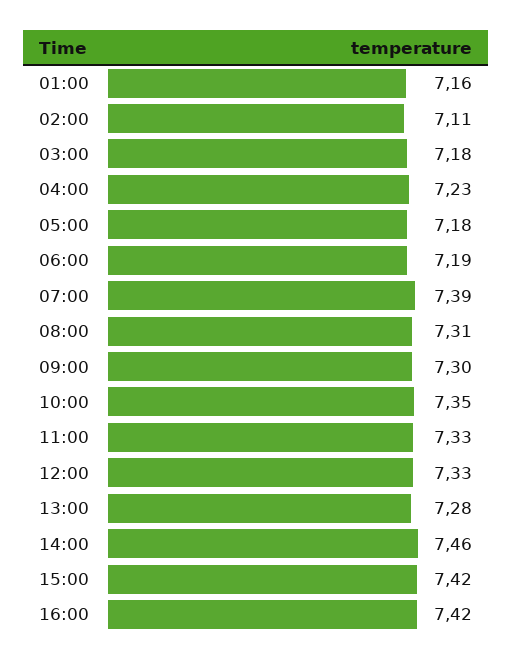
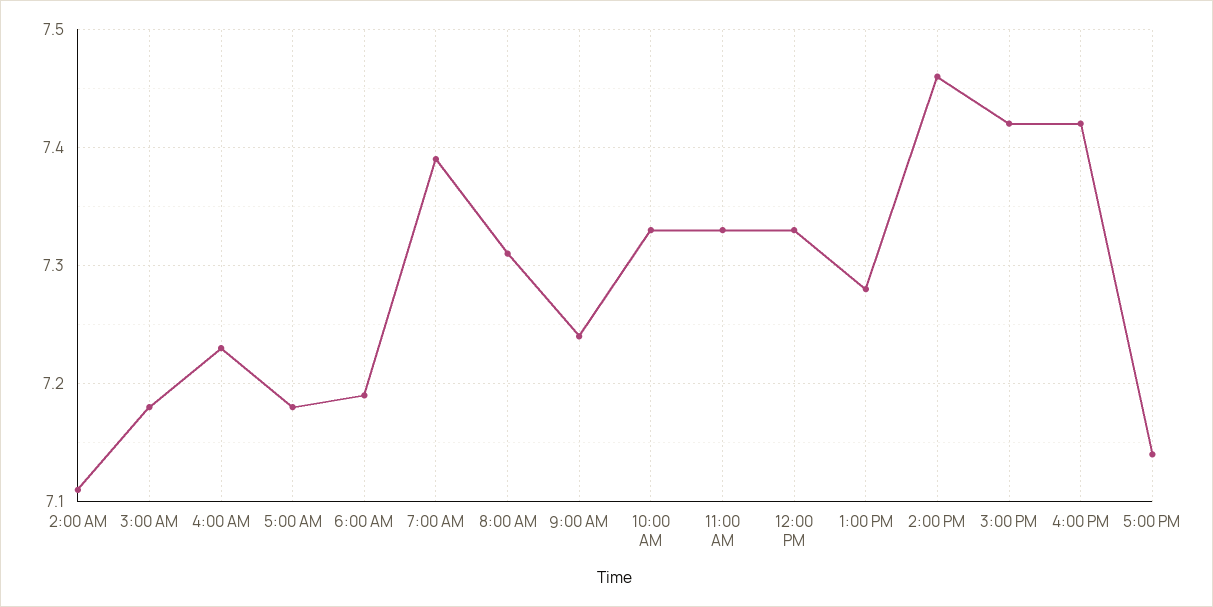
01:00: 7.16 -> none
09:00: 7.3 -> 7.24
10:00: 7.35 -> 7.33
5:00 PM: none -> 7.14

